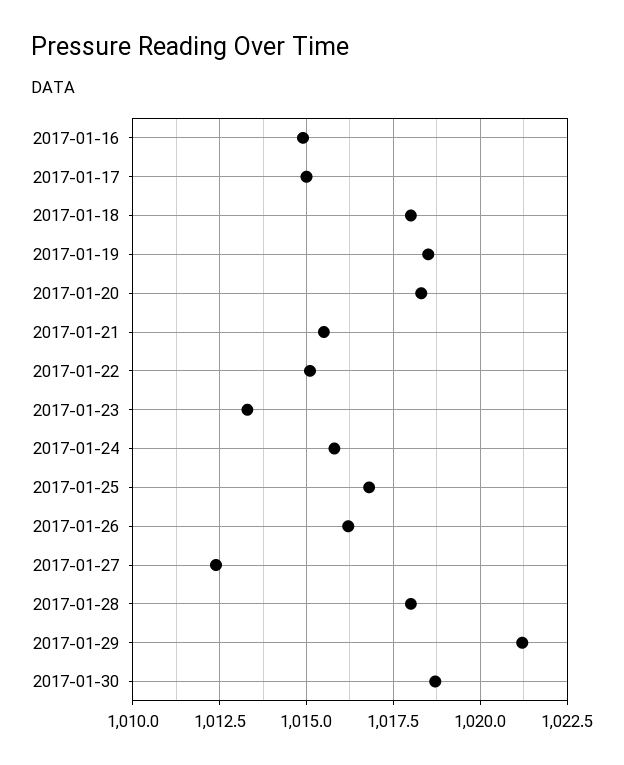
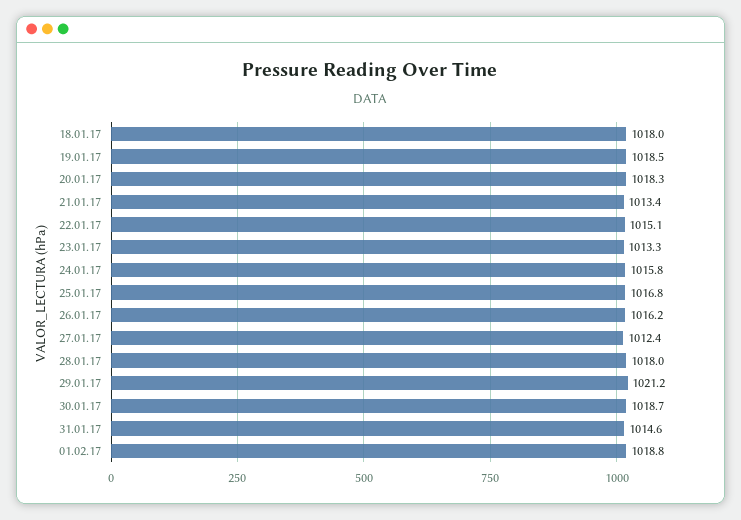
2017-01-16: 1015 -> none
2017-01-17: 1015 -> none
2017-01-21: 1015.5 -> 1013.4
31.01.17: none -> 1014.6
01.02.17: none -> 1018.8

